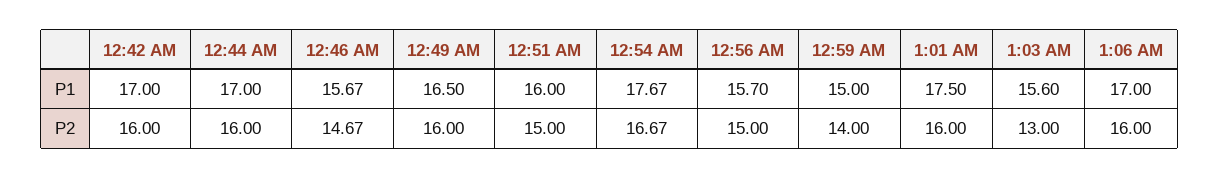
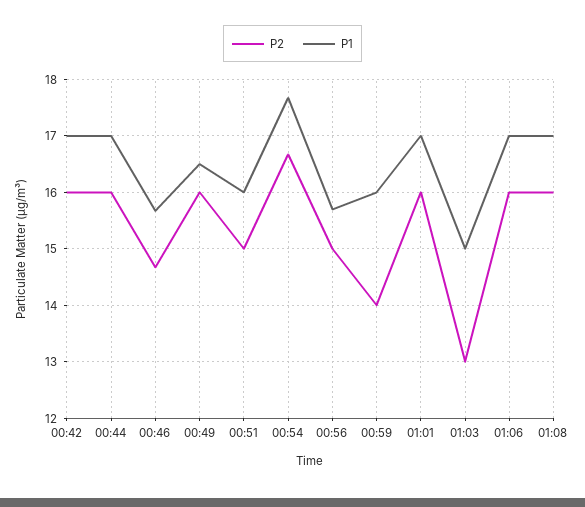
P1, 12:59 AM: 15 -> 16
P1, 1:01 AM: 17.5 -> 17
P1, 1:03 AM: 15.6 -> 15
P2, 01:08: none -> 16
P1, 01:08: none -> 17

